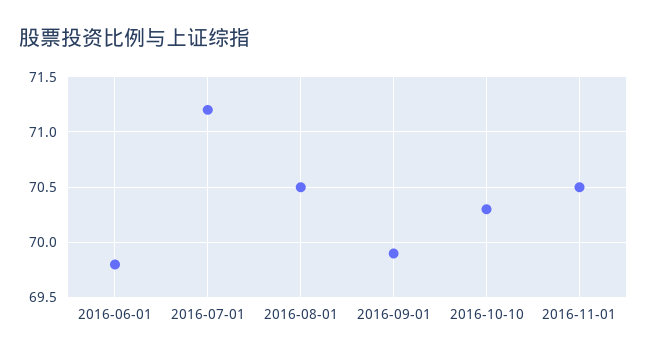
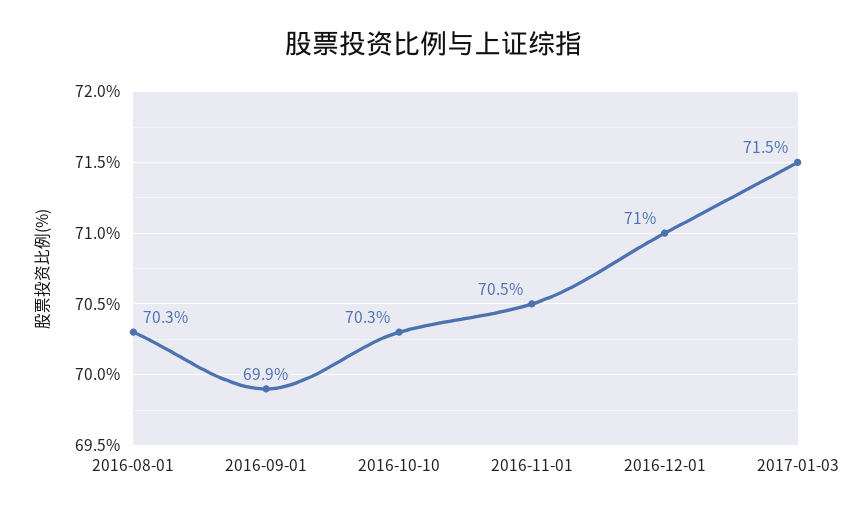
2016-06-01: 69.8 -> none
2016-07-01: 71.2 -> none
2016-08-01: 70.5 -> 70.3
2016-12-01: none -> 71
2017-01-03: none -> 71.5

